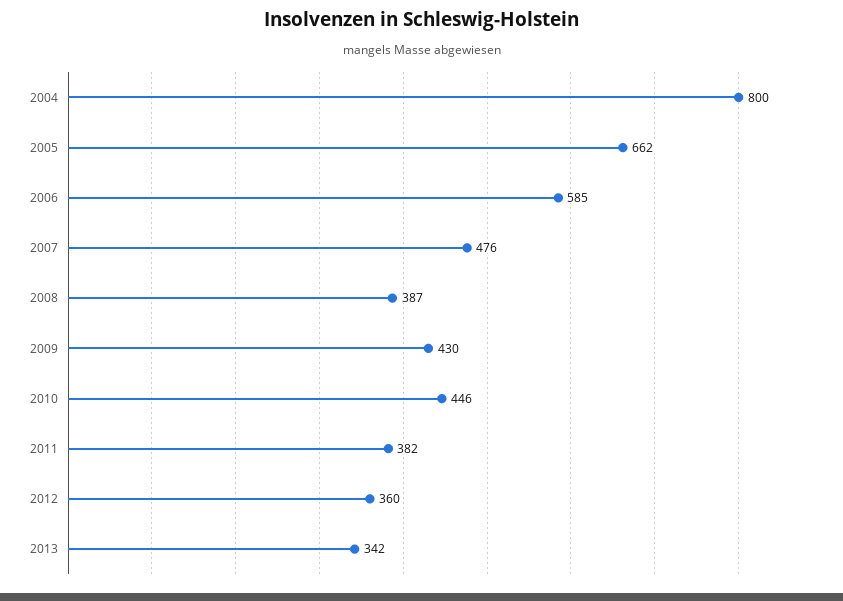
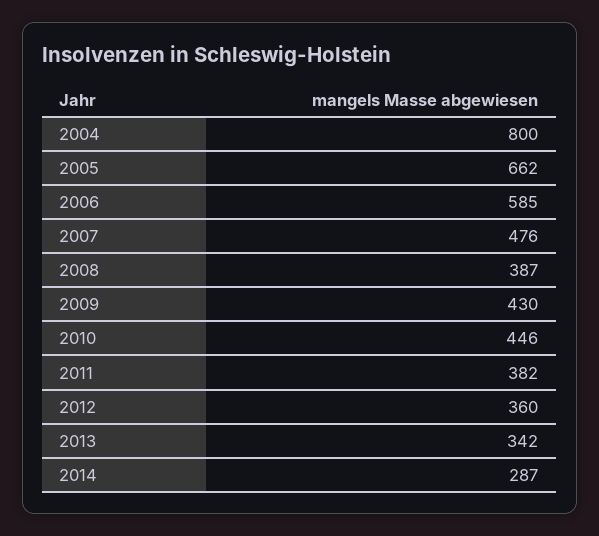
2014: none -> 287

